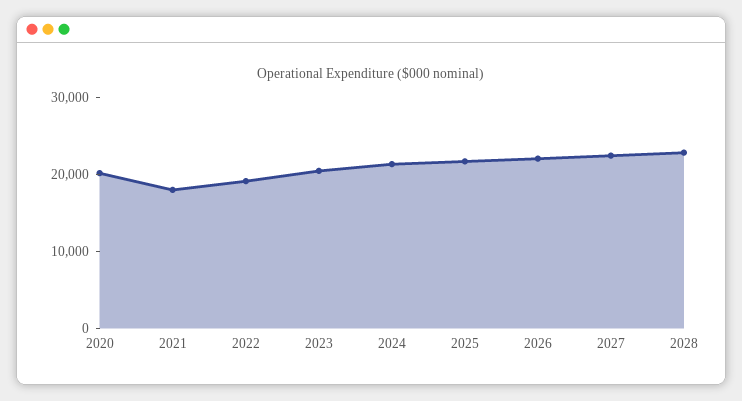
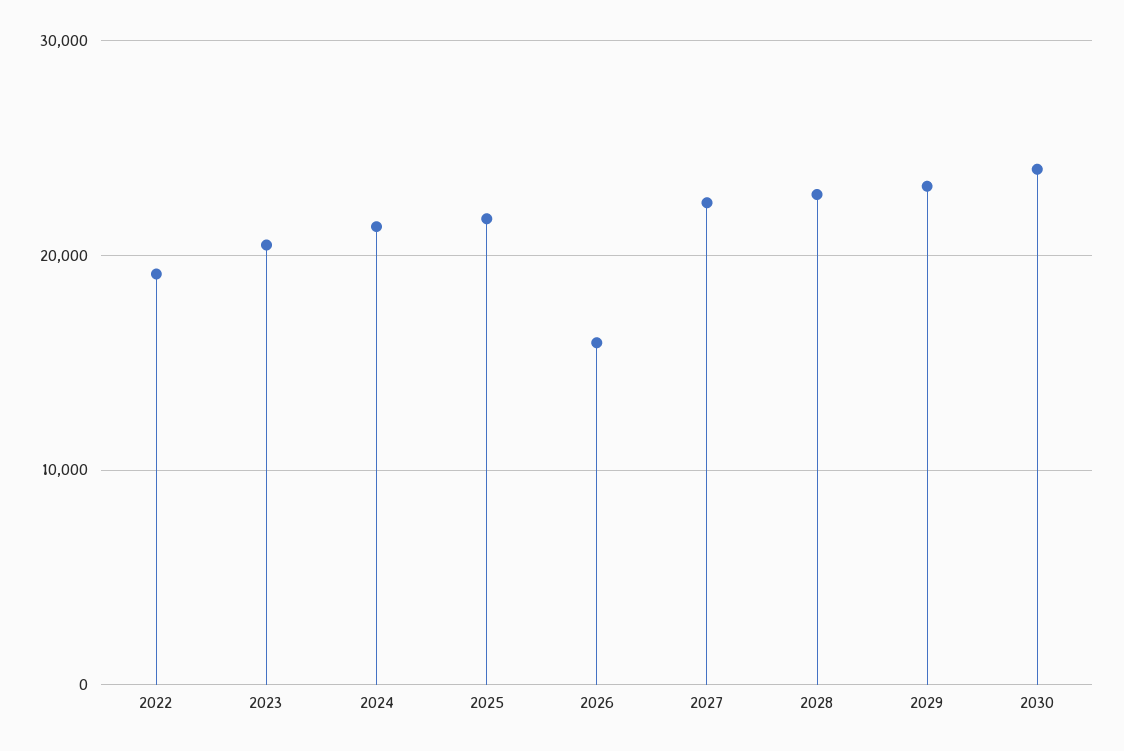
2020: 20000 -> none
2021: 18000 -> none
2026: 22000 -> 16000
2029: none -> 23000
2030: none -> 24000

